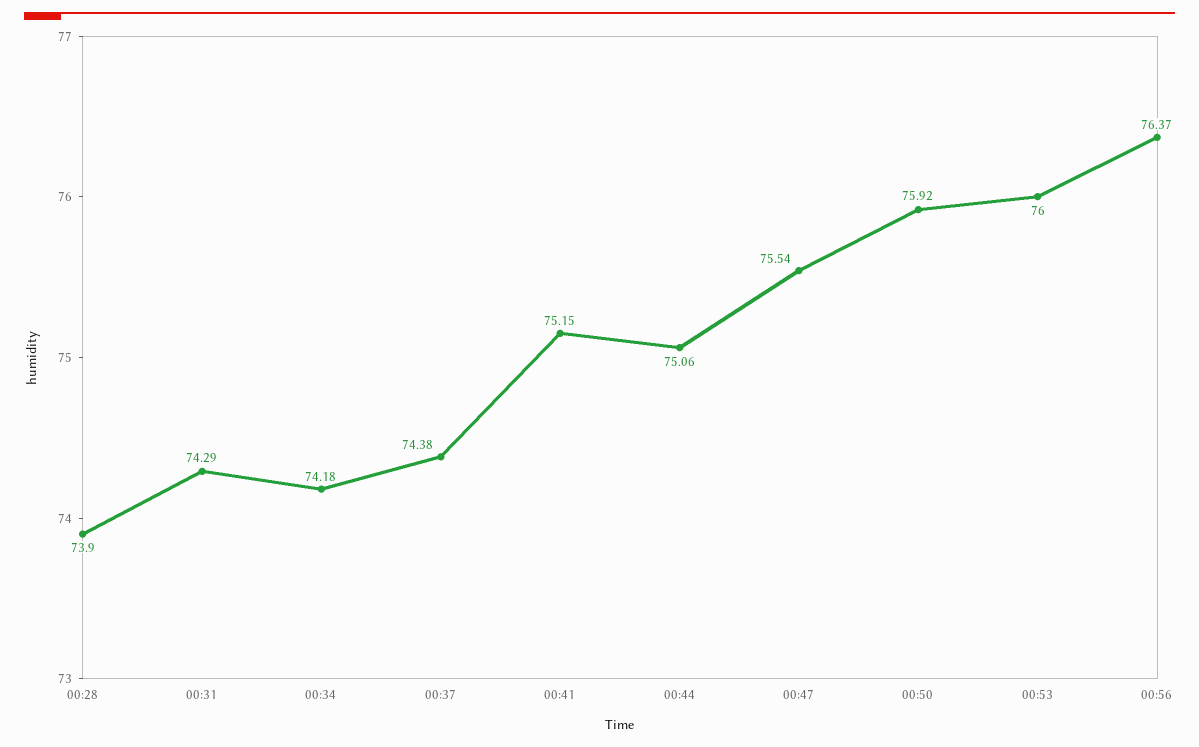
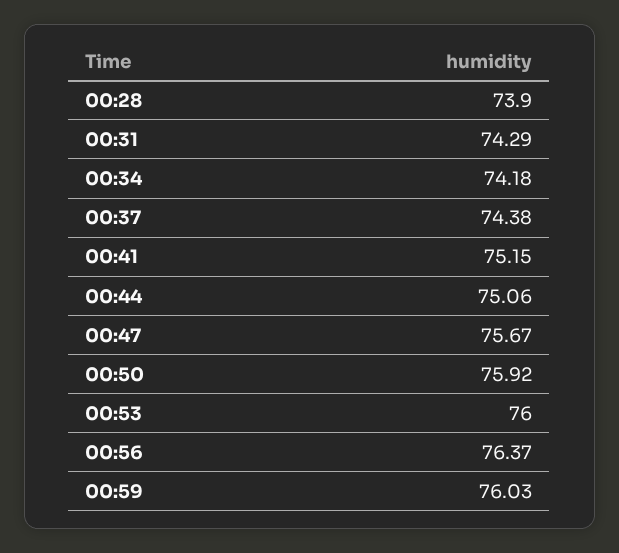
00:47: 75.54 -> 75.67
00:59: none -> 76.03

